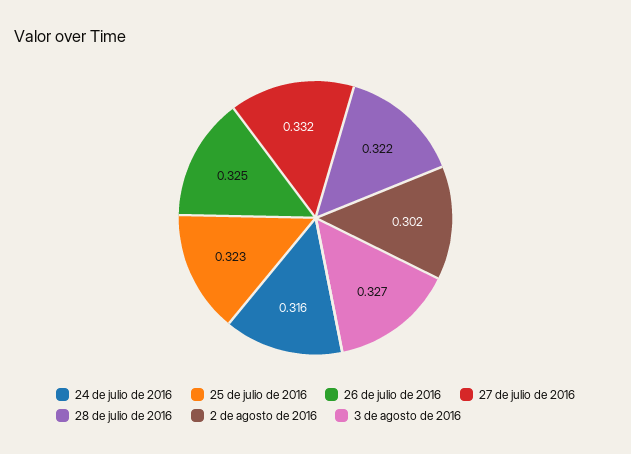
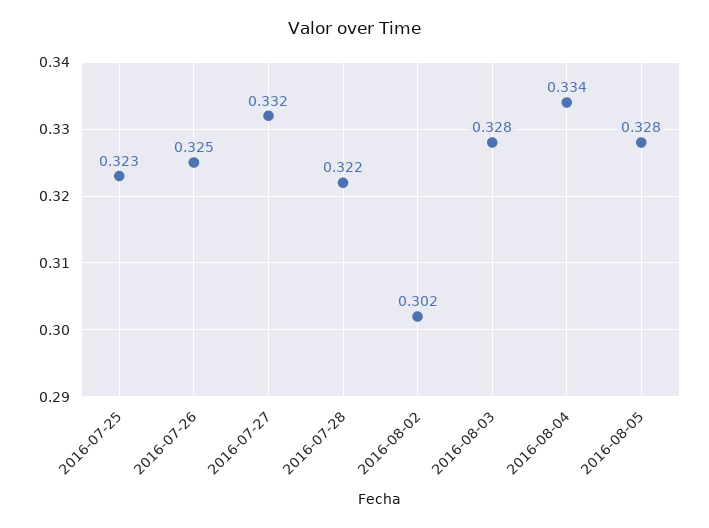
24 de julio de 2016: 0.316 -> none
3 de agosto de 2016: 0.327 -> 0.328
2016-08-04: none -> 0.334
2016-08-05: none -> 0.328

